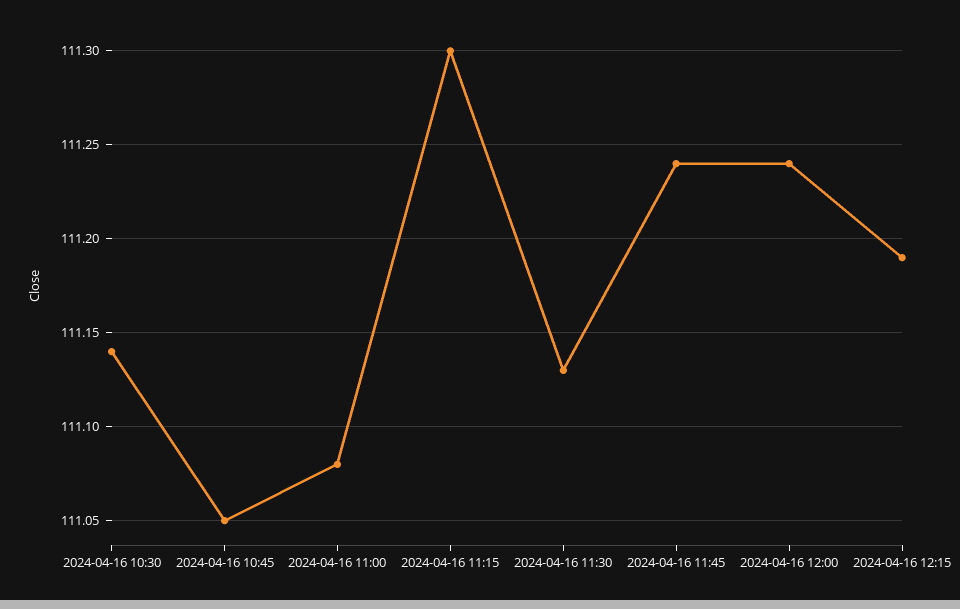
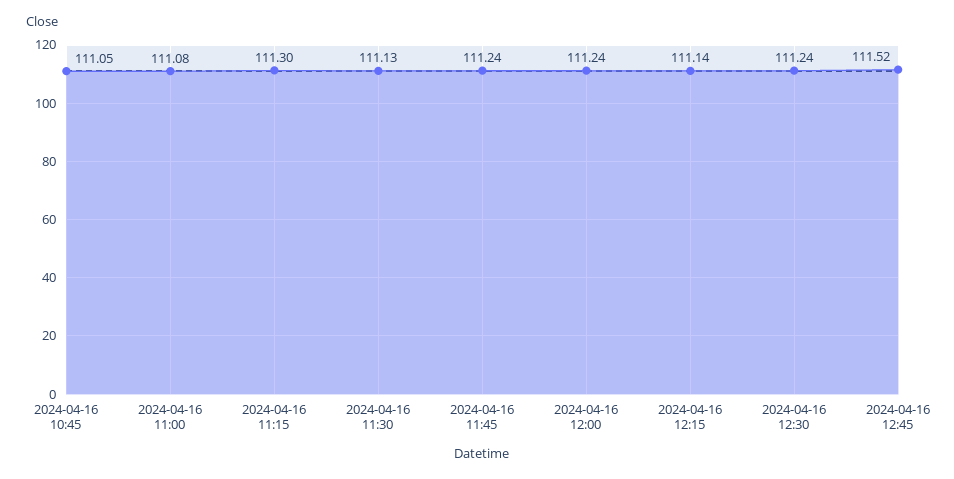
2024-04-16 10:30: 111.14 -> none
2024-04-16 12:15: 111.19 -> 111.14
2024-04-16 12:30: none -> 111.24
2024-04-16 12:45: none -> 111.52

